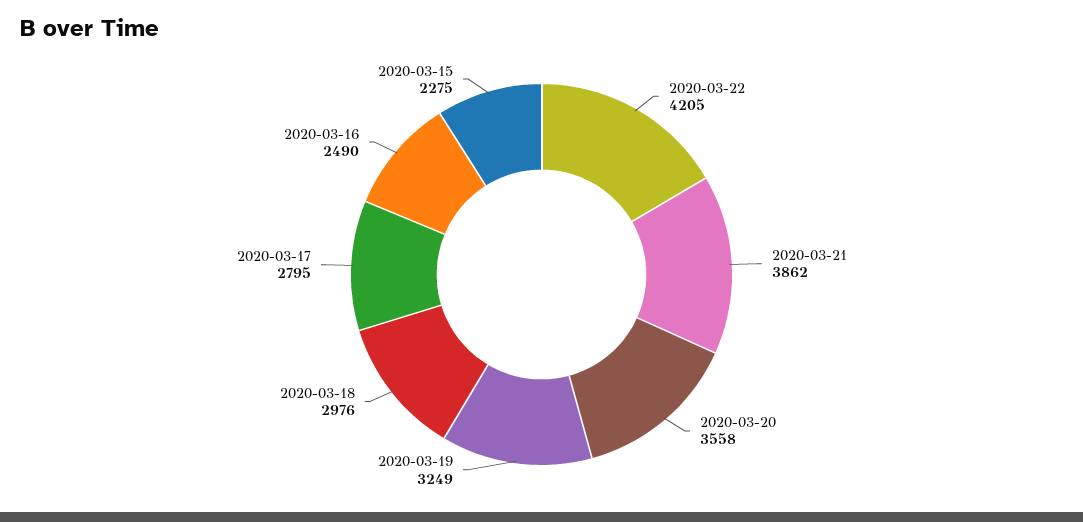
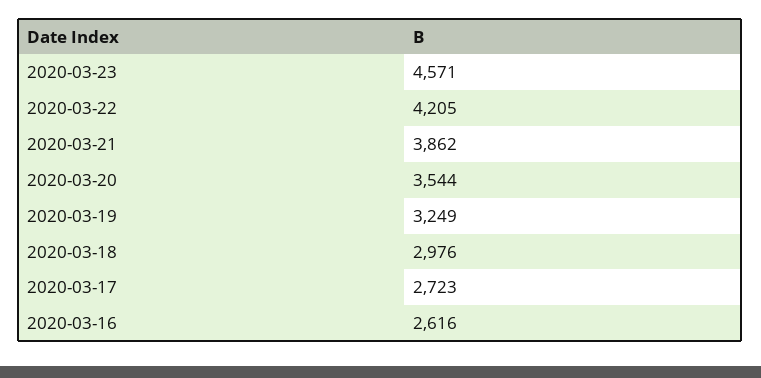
2020-03-20: 3558 -> 3544
2020-03-17: 2795 -> 2723
2020-03-16: 2490 -> 2616
2020-03-15: 2275 -> none
2020-03-23: none -> 4571

